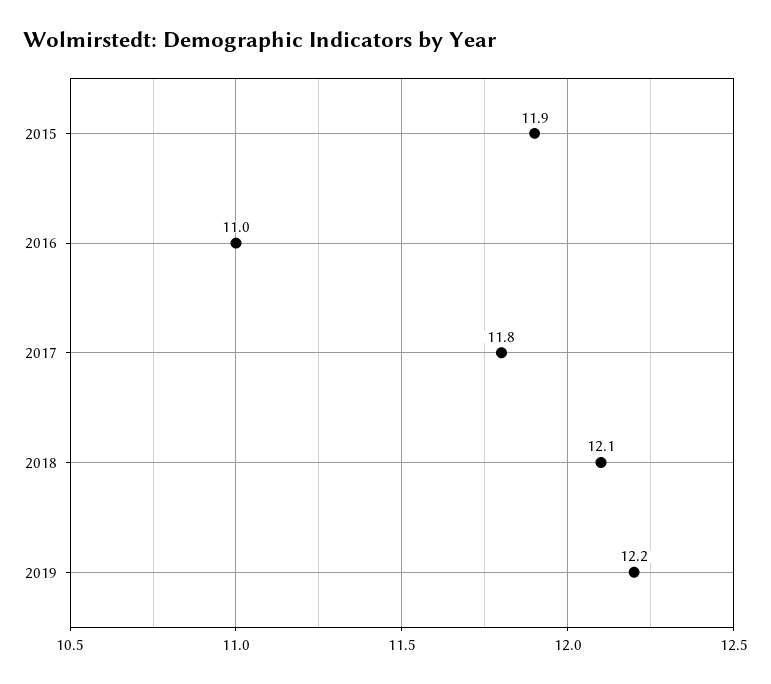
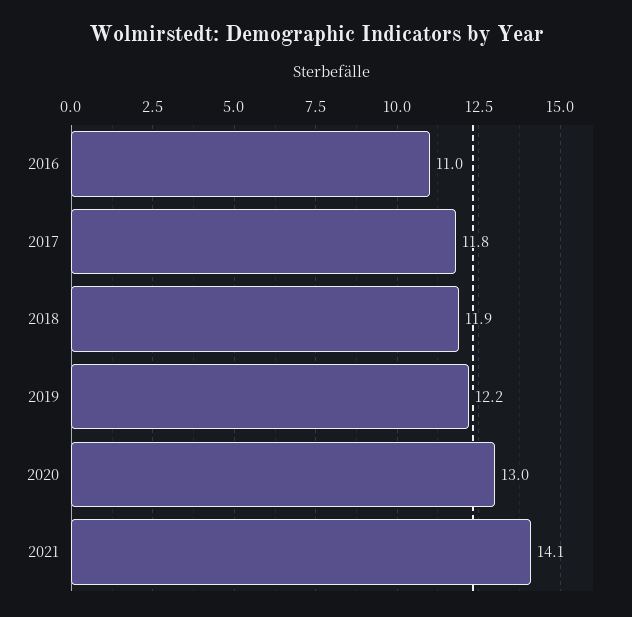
2015: 11.9 -> none
2018: 12.1 -> 11.9
2020: none -> 13
2021: none -> 14.1

